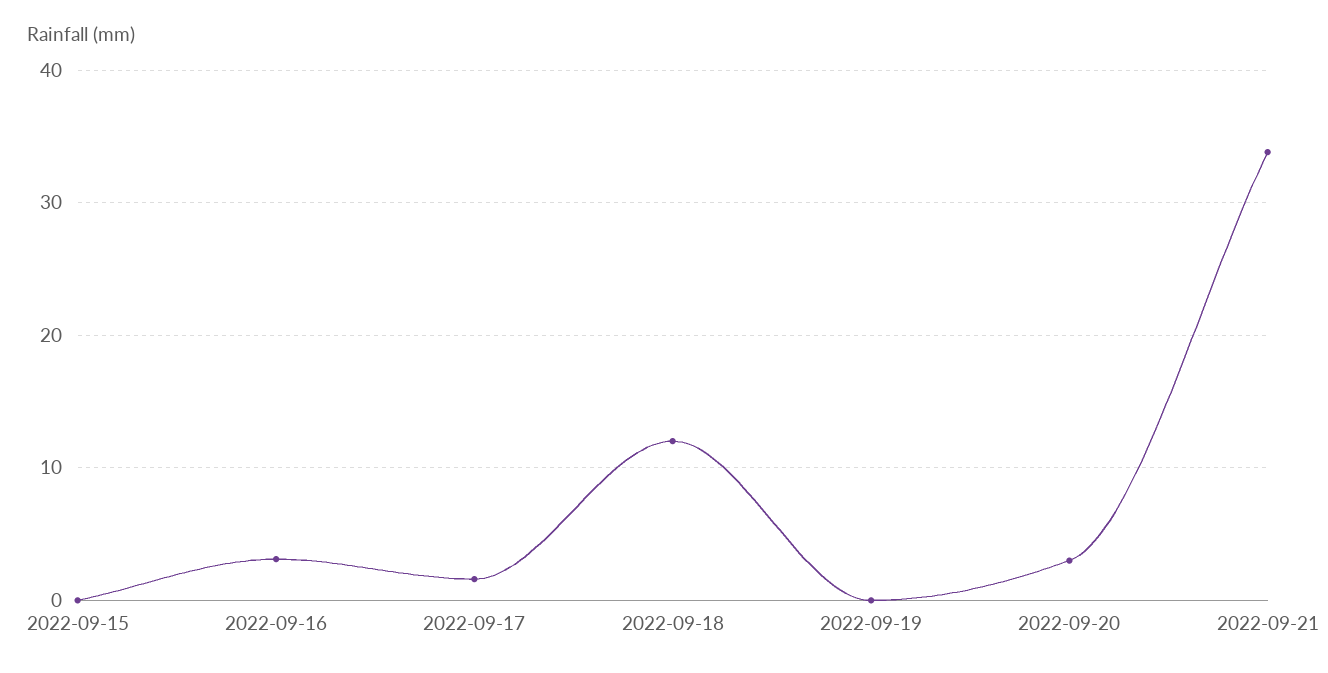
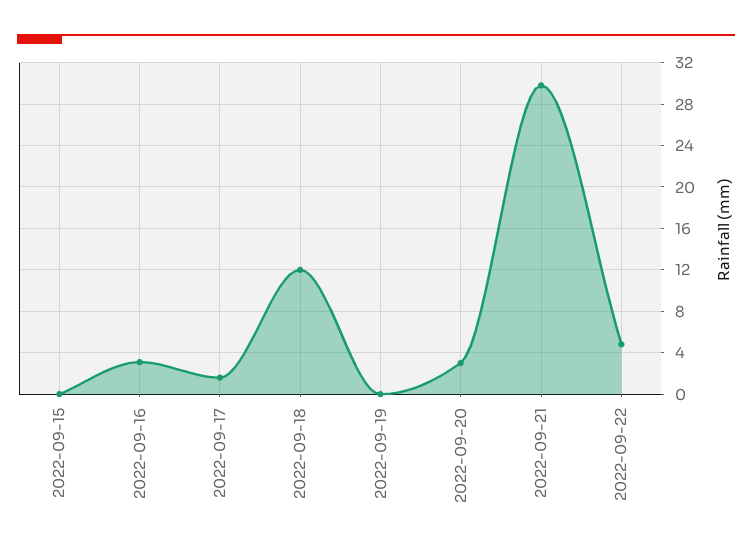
2022-09-21: 34 -> 30
2022-09-22: none -> 5

